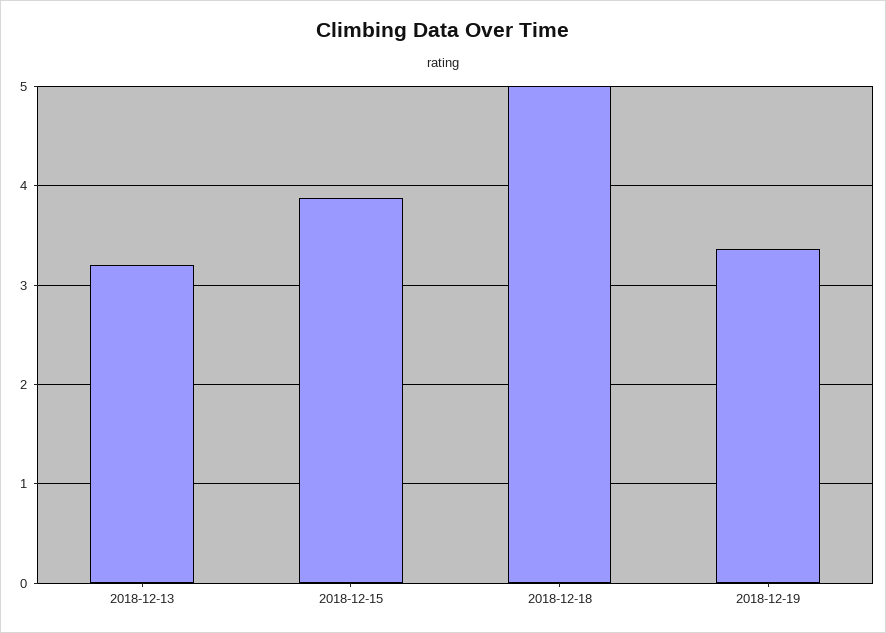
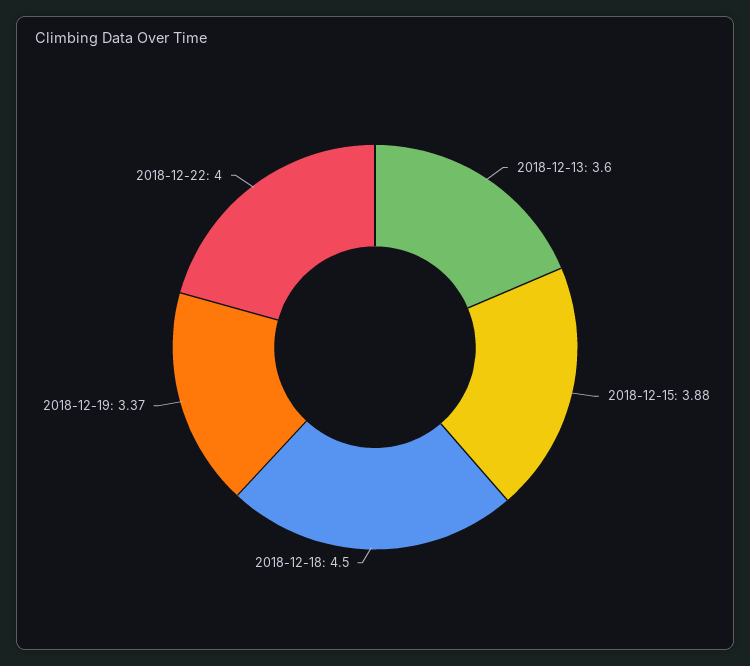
2018-12-13: 3.2 -> 3.6
2018-12-18: 5 -> 4.5
2018-12-22: none -> 4

